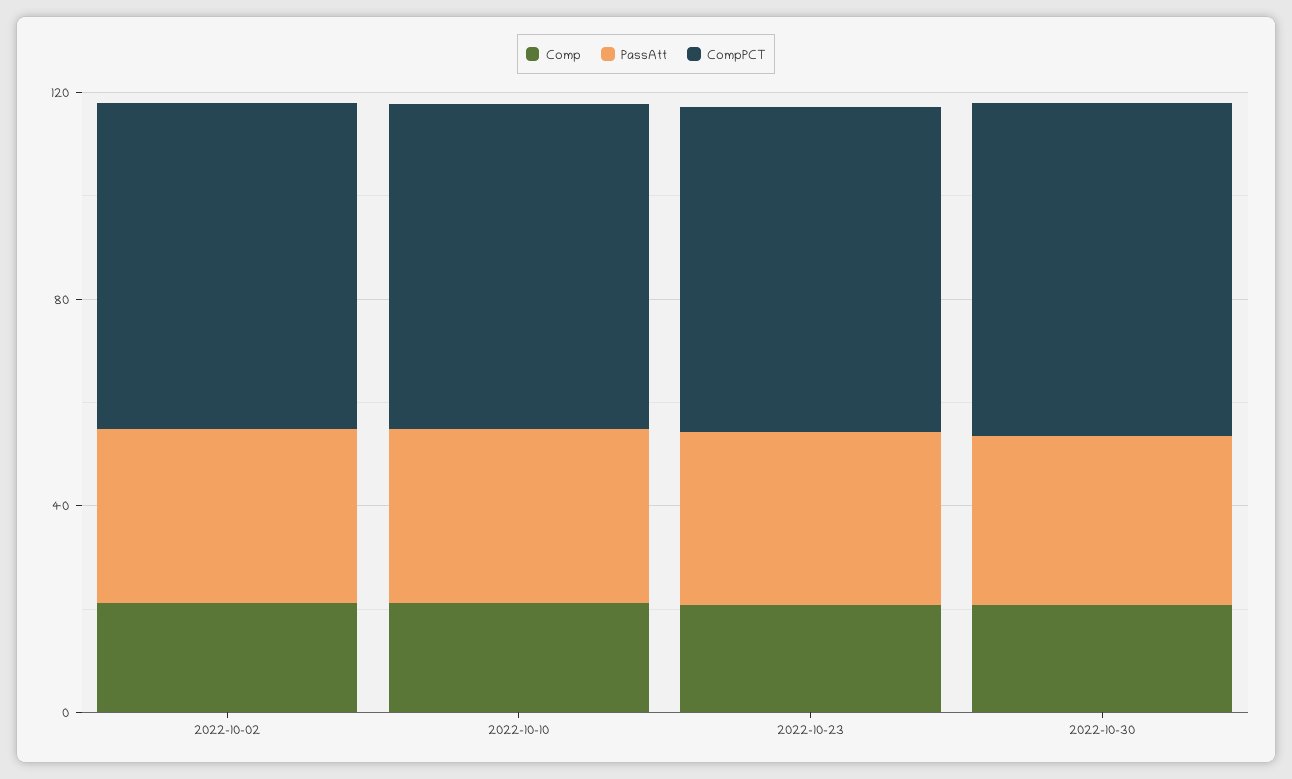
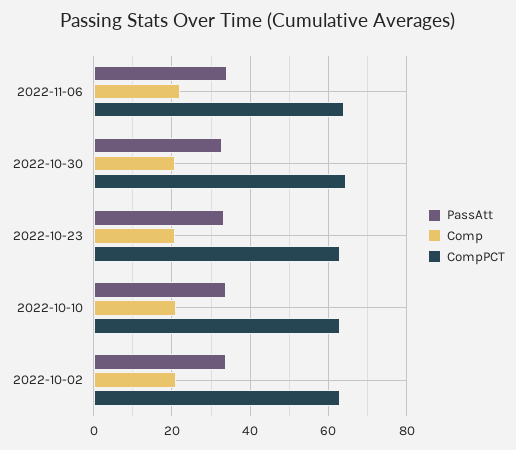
PassAtt, 2022-11-06: none -> 34
Comp, 2022-11-06: none -> 22
CompPCT, 2022-11-06: none -> 64

